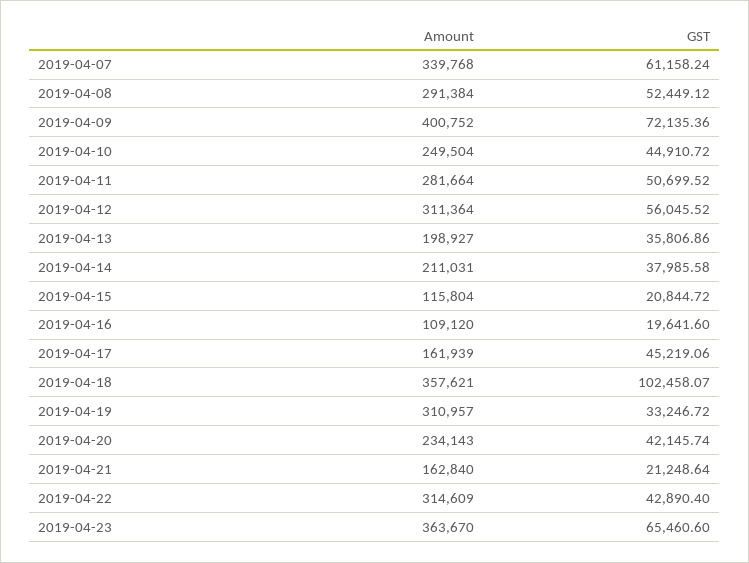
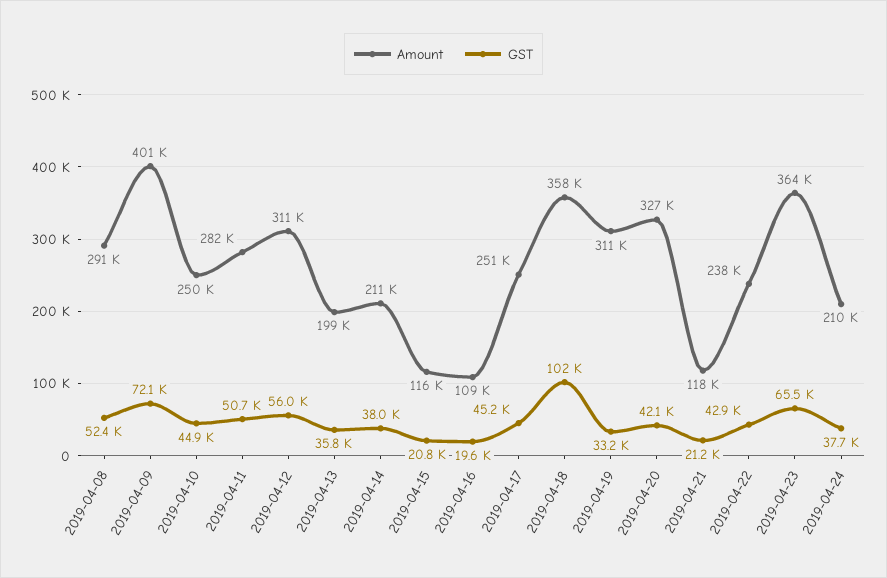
Amount, 2019-04-07: 339768 -> none
GST, 2019-04-07: 61158.24 -> none
Amount, 2019-04-17: 161939 -> 251000
Amount, 2019-04-20: 234143 -> 327000
Amount, 2019-04-21: 162840 -> 118000
Amount, 2019-04-22: 314609 -> 238000
Amount, 2019-04-24: none -> 210000
GST, 2019-04-24: none -> 37700

